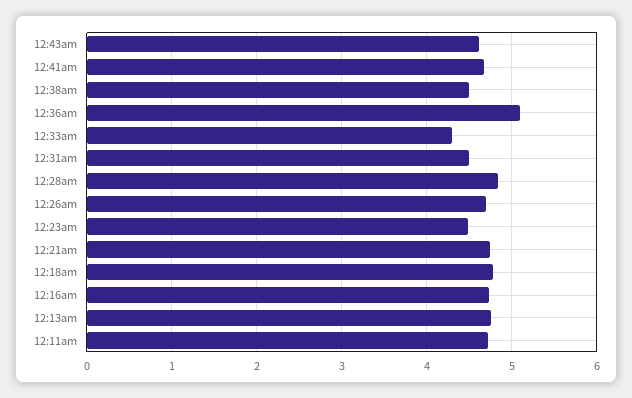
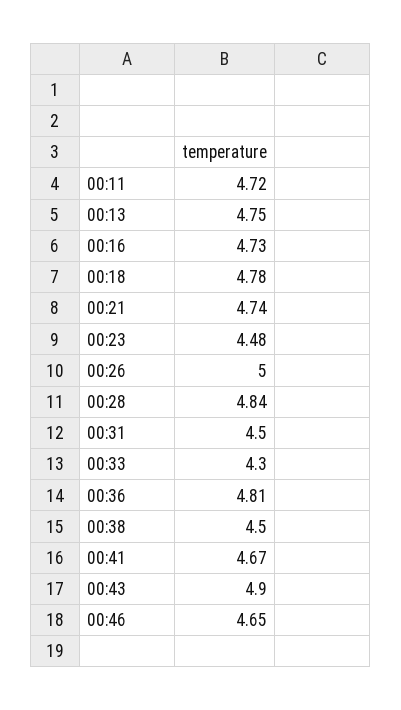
12:43am: 4.6 -> 4.9
12:36am: 5.1 -> 4.81
12:26am: 4.7 -> 5
00:46: none -> 4.65

